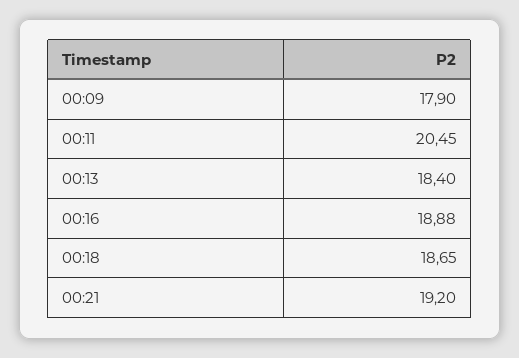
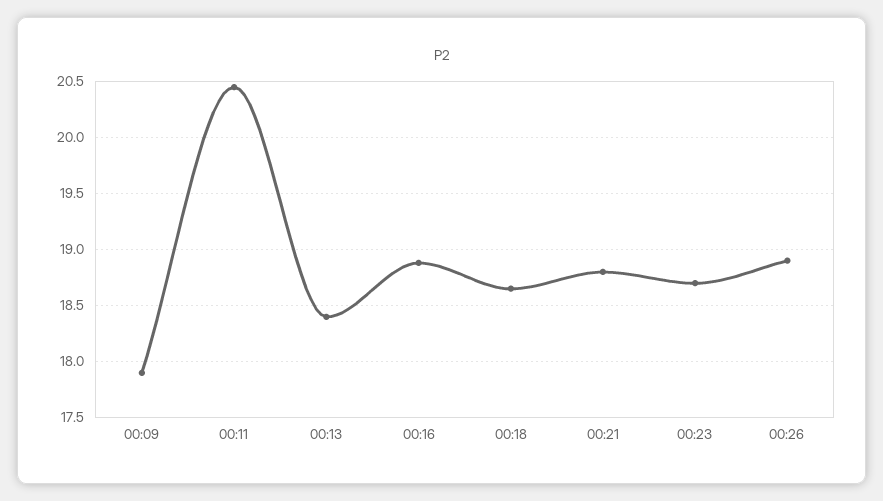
00:21: 19.2 -> 18.8
00:23: none -> 18.7
00:26: none -> 18.9

